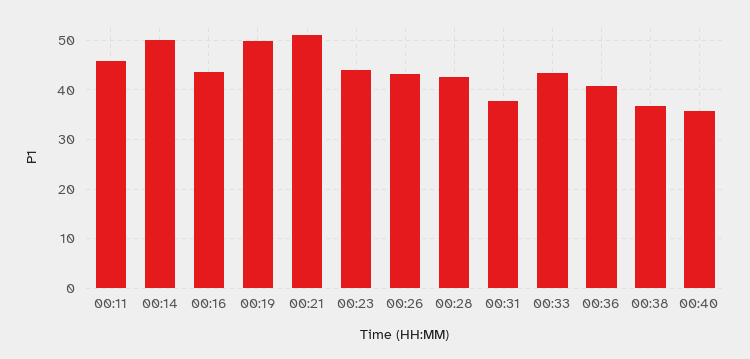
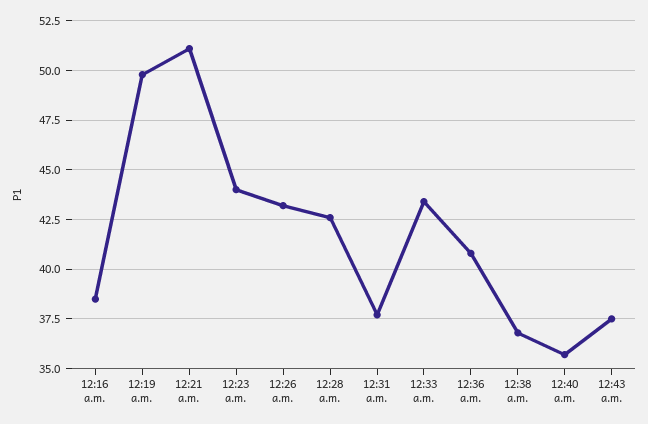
00:11: 46 -> none
00:14: 50 -> none
00:16: 44 -> 38.5
12:43 a.m.: none -> 37.5

